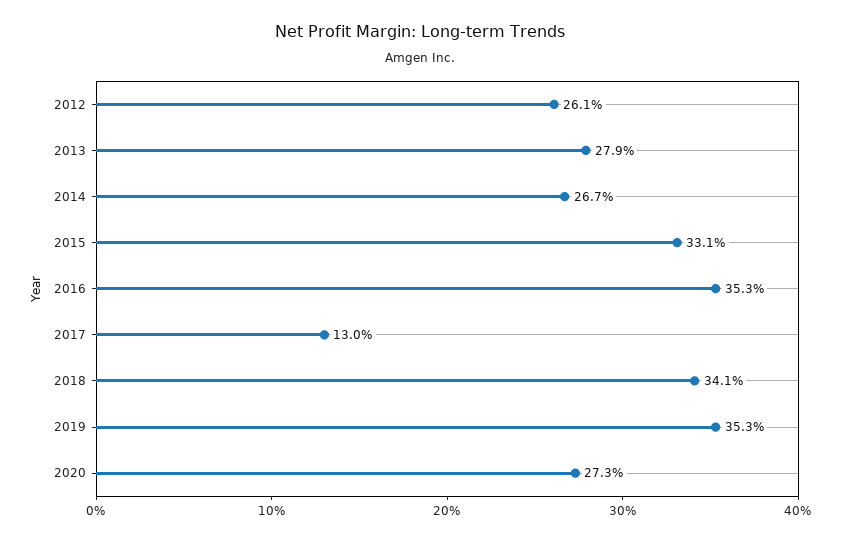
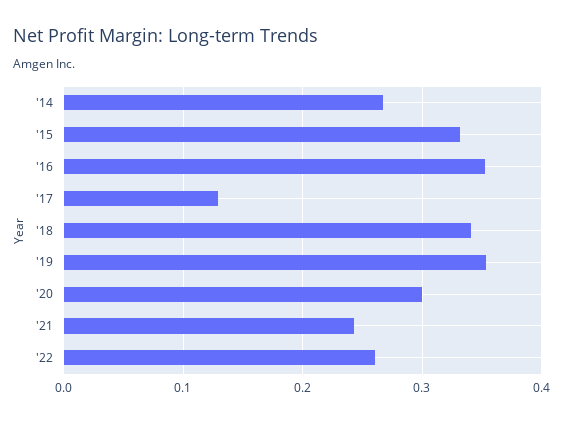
2012: 0.261 -> none
2013: 0.279 -> none
2020: 0.273 -> 0.3
'21: none -> 0.24
'22: none -> 0.26

